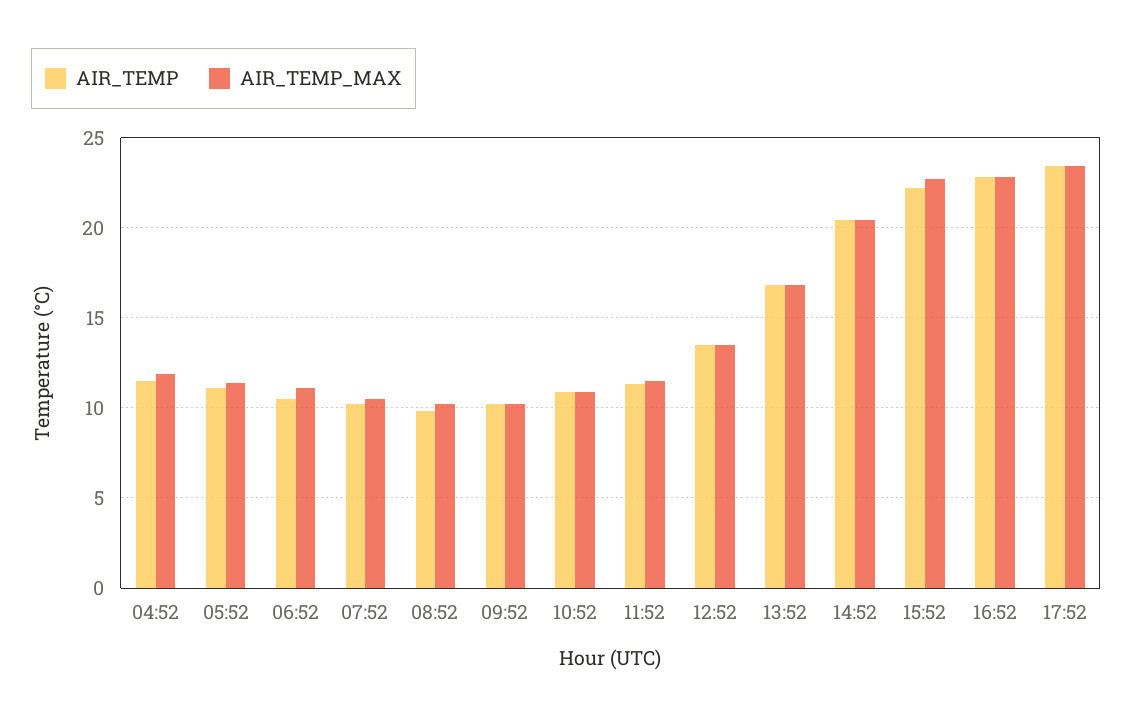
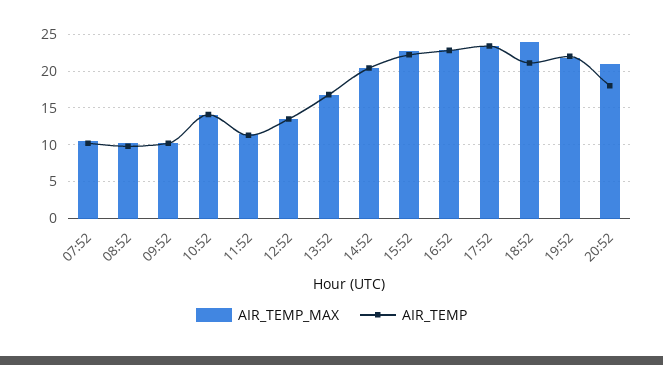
AIR_TEMP, 04:52: 11.5 -> none
AIR_TEMP_MAX, 04:52: 12 -> none
AIR_TEMP, 05:52: 11 -> none
AIR_TEMP_MAX, 05:52: 11.5 -> none
AIR_TEMP, 06:52: 10.5 -> none
AIR_TEMP_MAX, 06:52: 11 -> none
AIR_TEMP, 10:52: 11 -> 14
AIR_TEMP_MAX, 10:52: 11 -> 14
AIR_TEMP_MAX, 18:52: none -> 24
AIR_TEMP, 18:52: none -> 21
AIR_TEMP_MAX, 19:52: none -> 22
AIR_TEMP, 19:52: none -> 22
AIR_TEMP_MAX, 20:52: none -> 21
AIR_TEMP, 20:52: none -> 18

